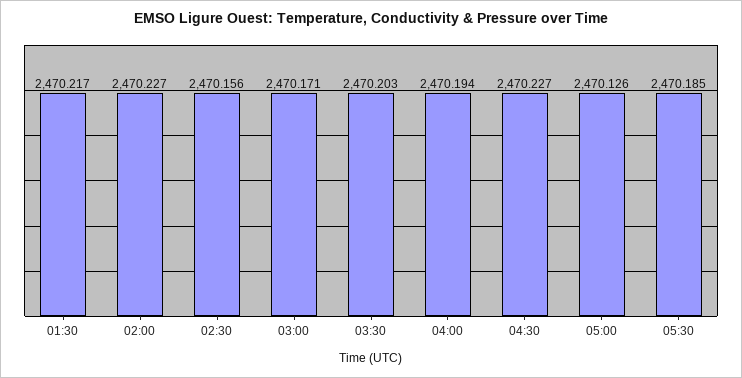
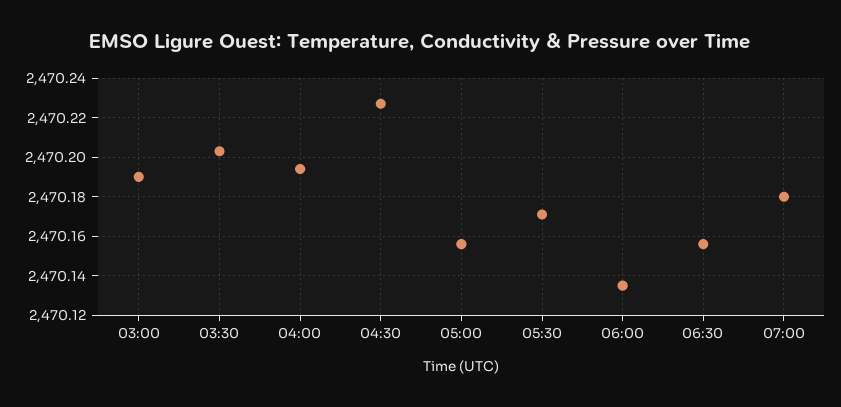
01:30: 2470.217 -> none
02:00: 2470.227 -> none
02:30: 2470.156 -> none
03:00: 2470.171 -> 2470.19
05:00: 2470.126 -> 2470.155
05:30: 2470.185 -> 2470.17
06:00: none -> 2470.135
06:30: none -> 2470.155
07:00: none -> 2470.18

